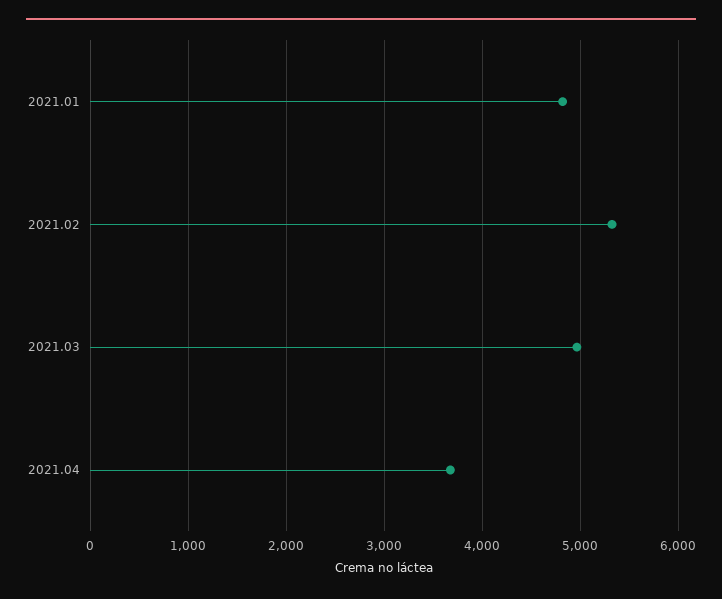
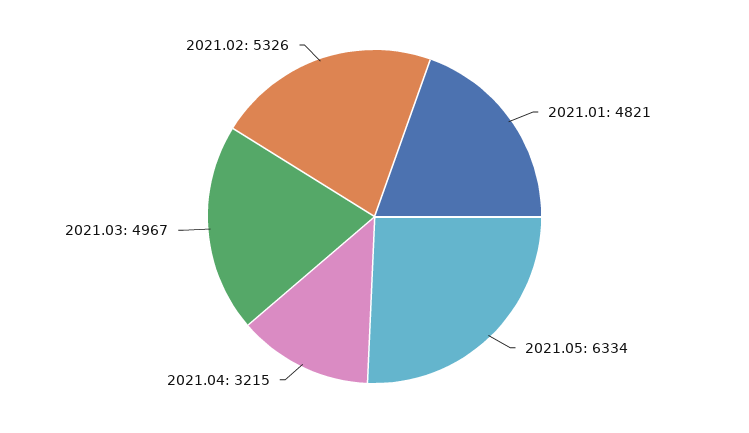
2021.04: 3700 -> 3215
2021.05: none -> 6334

